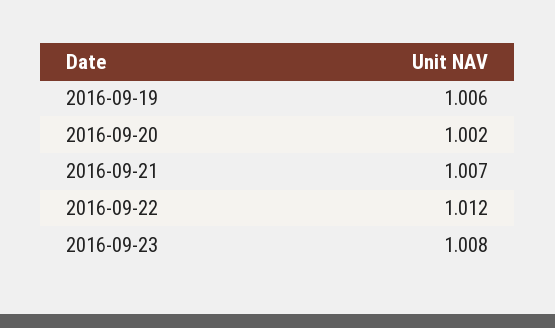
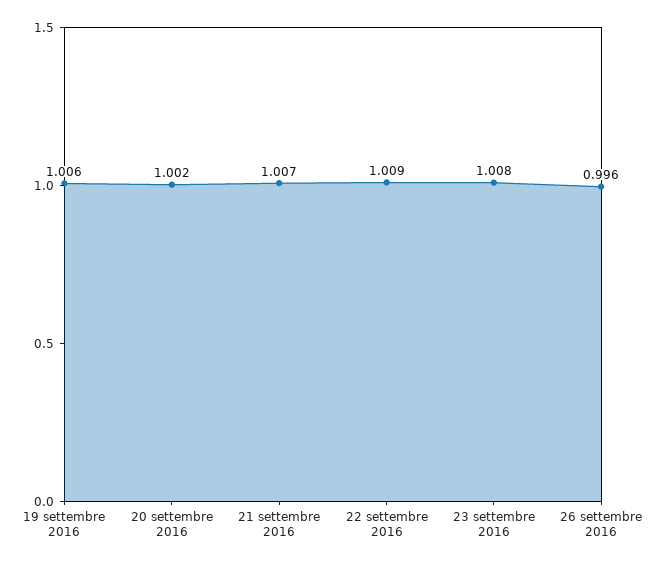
2016-09-22: 1.012 -> 1.009
26 settembre 2016: none -> 0.996

